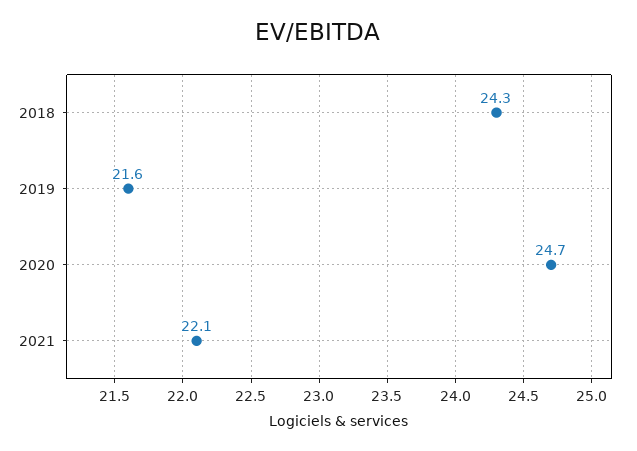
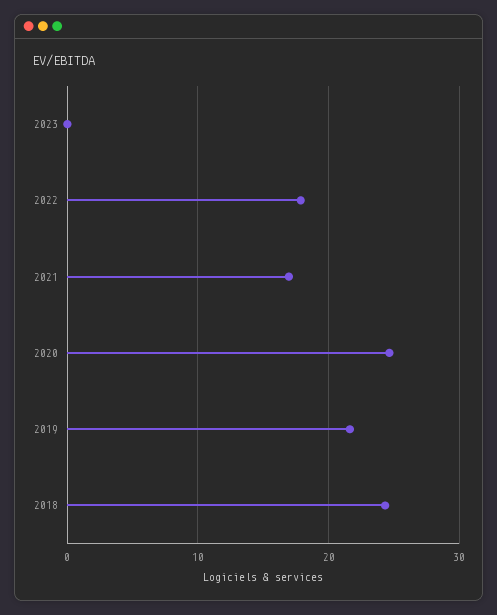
2021: 22.1 -> 17
2023: none -> 0
2022: none -> 18

